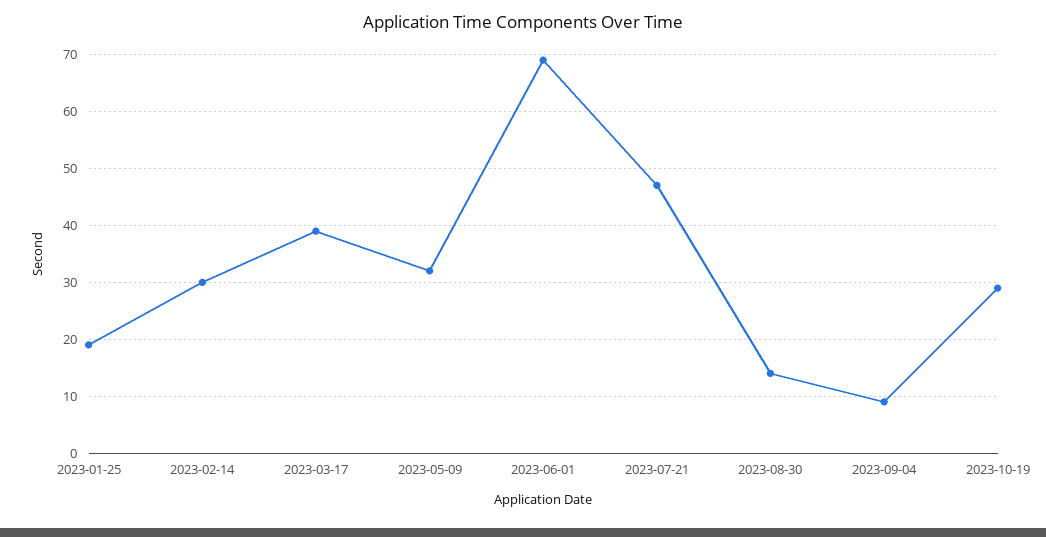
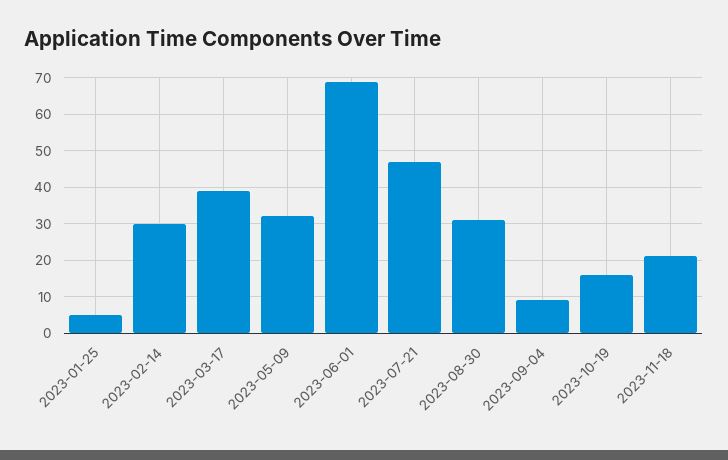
2023-01-25: 20 -> 5
2023-08-30: 15 -> 30
2023-10-19: 30 -> 15
2023-11-18: none -> 20

